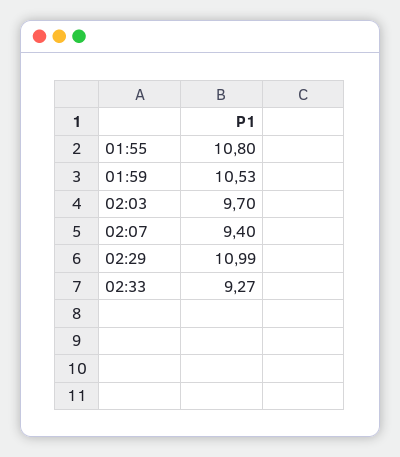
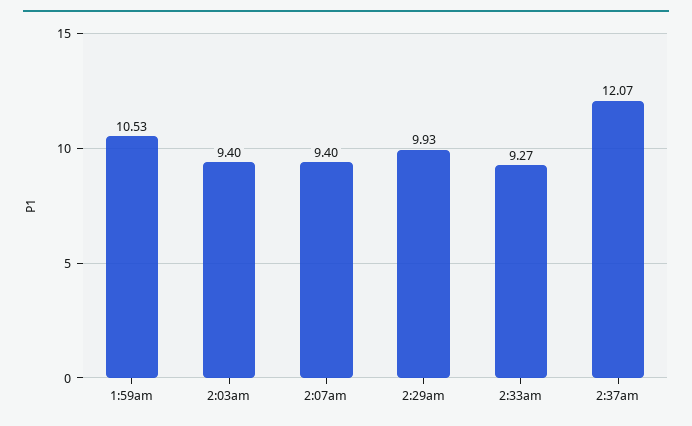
01:55: 10.8 -> none
02:03: 9.7 -> 9.4
02:29: 10.99 -> 9.93
2:37am: none -> 12.07

